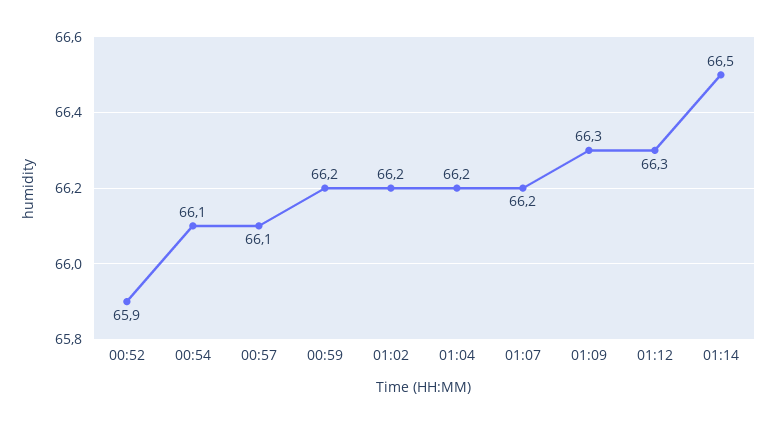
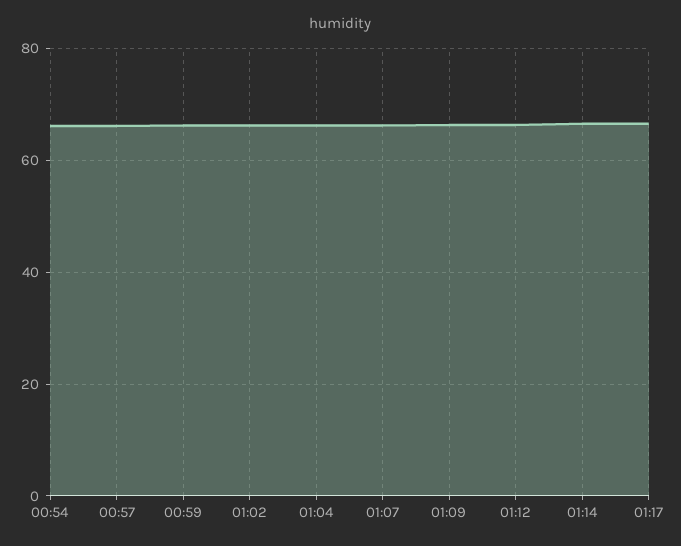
00:52: 65.9 -> none
01:17: none -> 66

